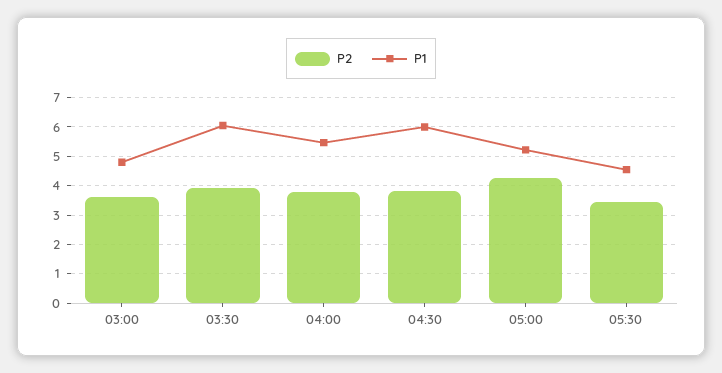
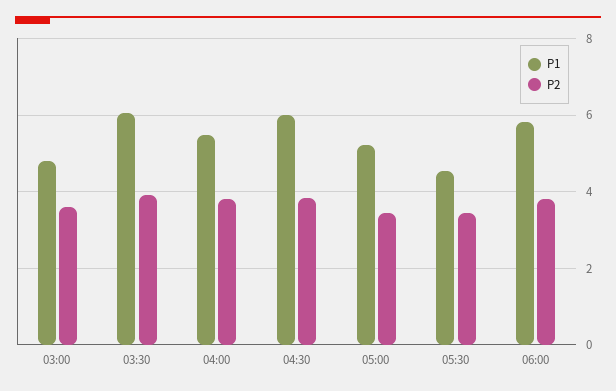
P2, 05:00: 4.25 -> 3.4
P1, 06:00: none -> 5.8
P2, 06:00: none -> 3.8

